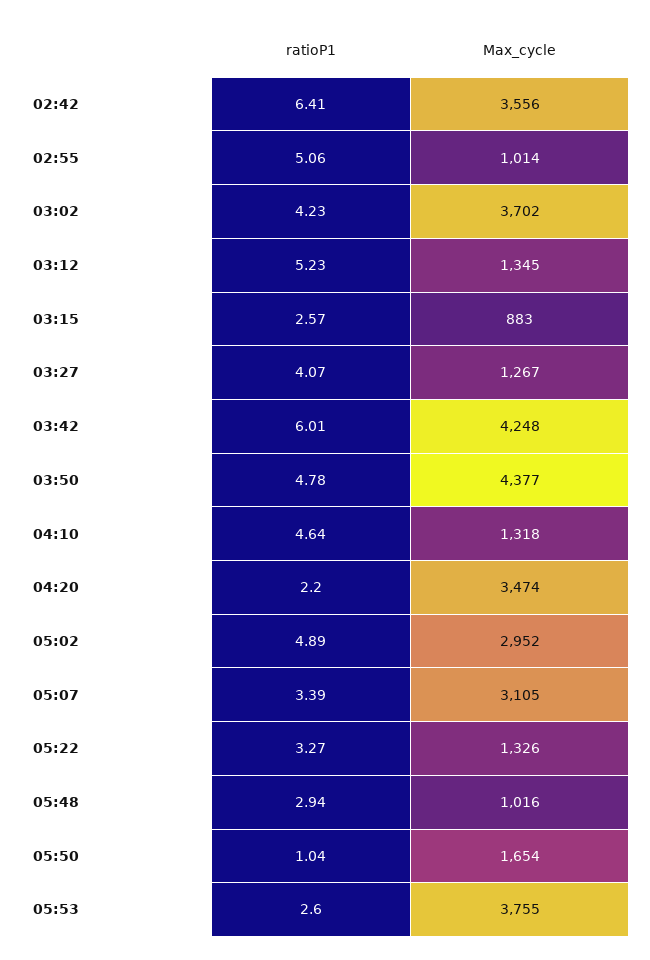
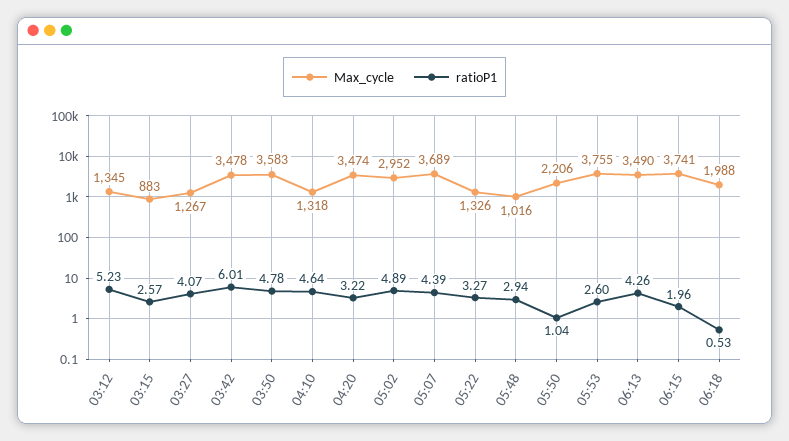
ratioP1, 02:42: 6.41 -> none
Max_cycle, 02:42: 3556 -> none
ratioP1, 02:55: 5.06 -> none
Max_cycle, 02:55: 1014 -> none
ratioP1, 03:02: 4.23 -> none
Max_cycle, 03:02: 3702 -> none
Max_cycle, 03:42: 4248 -> 3478
Max_cycle, 03:50: 4377 -> 3583
ratioP1, 04:20: 2.2 -> 3.22
ratioP1, 05:07: 3.39 -> 4.39
Max_cycle, 05:07: 3105 -> 3689
Max_cycle, 05:50: 1654 -> 2206
Max_cycle, 06:13: none -> 3490
ratioP1, 06:13: none -> 4.26
Max_cycle, 06:15: none -> 3741
ratioP1, 06:15: none -> 1.96
Max_cycle, 06:18: none -> 1988
ratioP1, 06:18: none -> 0.53

